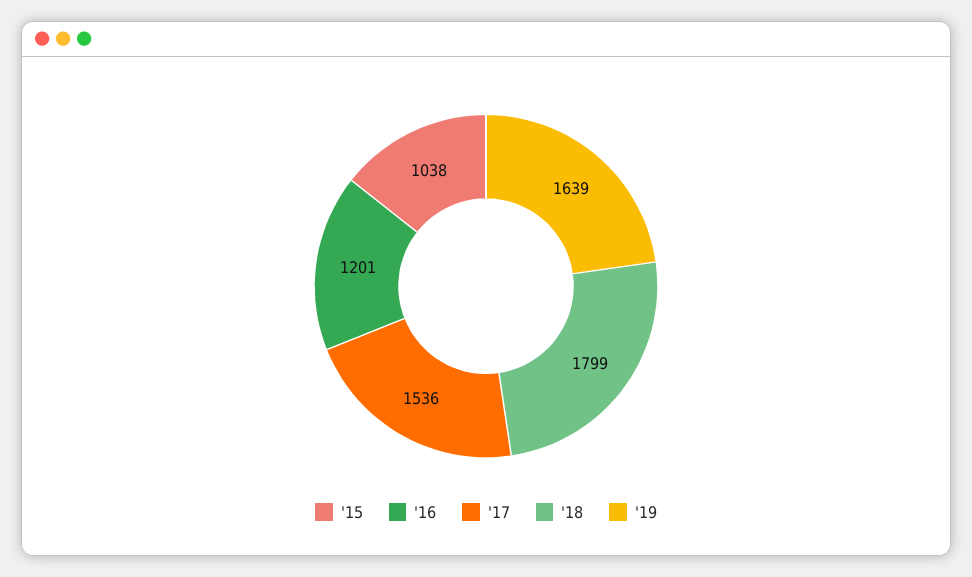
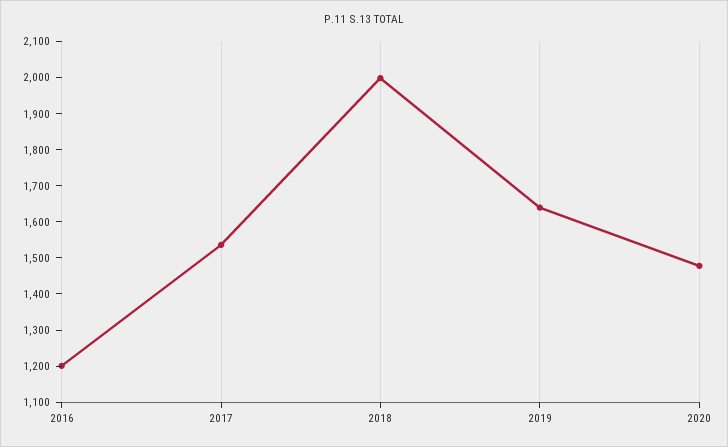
'15: 1038 -> none
'18: 1799 -> 2000
2020: none -> 1475

